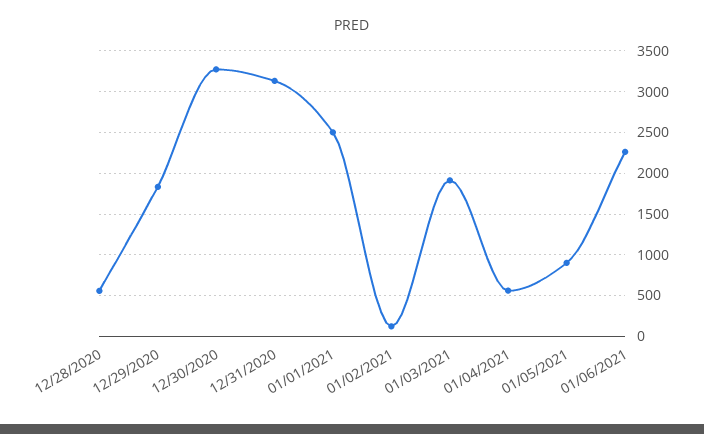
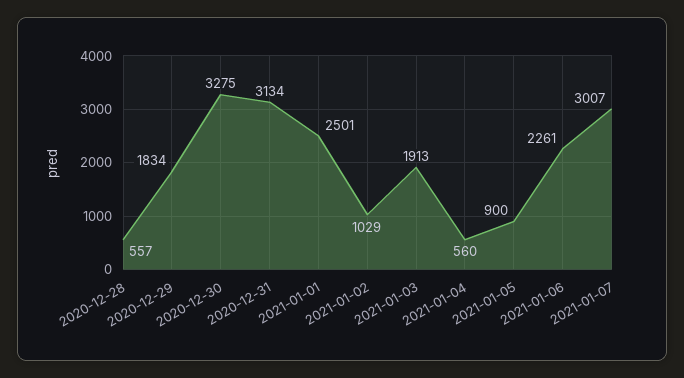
01/02/2021: 100 -> 1029
2021-01-07: none -> 3007

